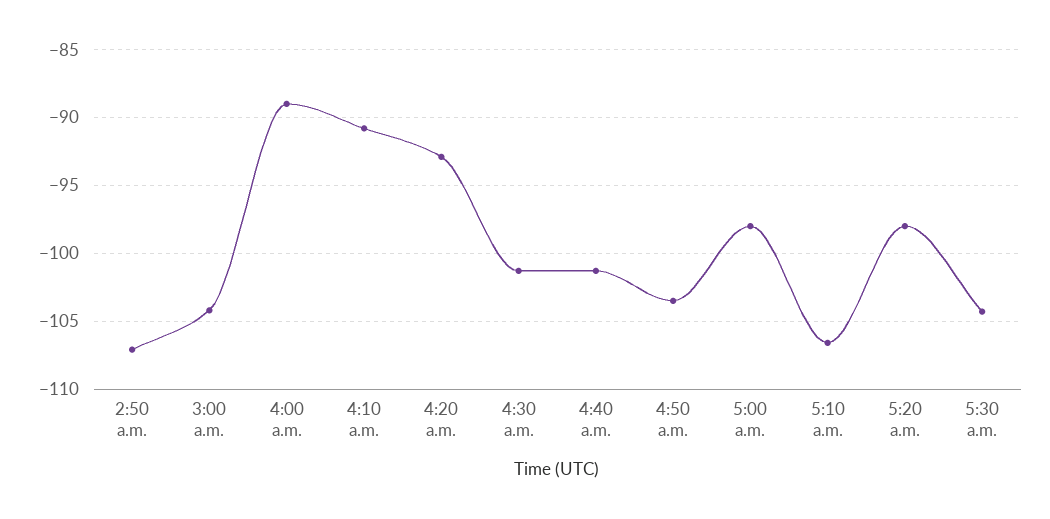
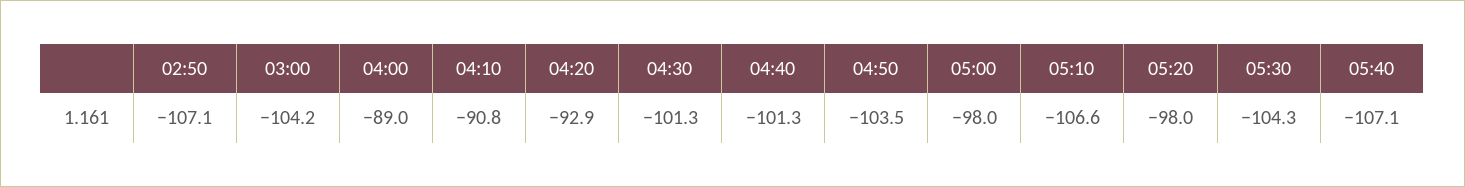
05:40: none -> -107.1

